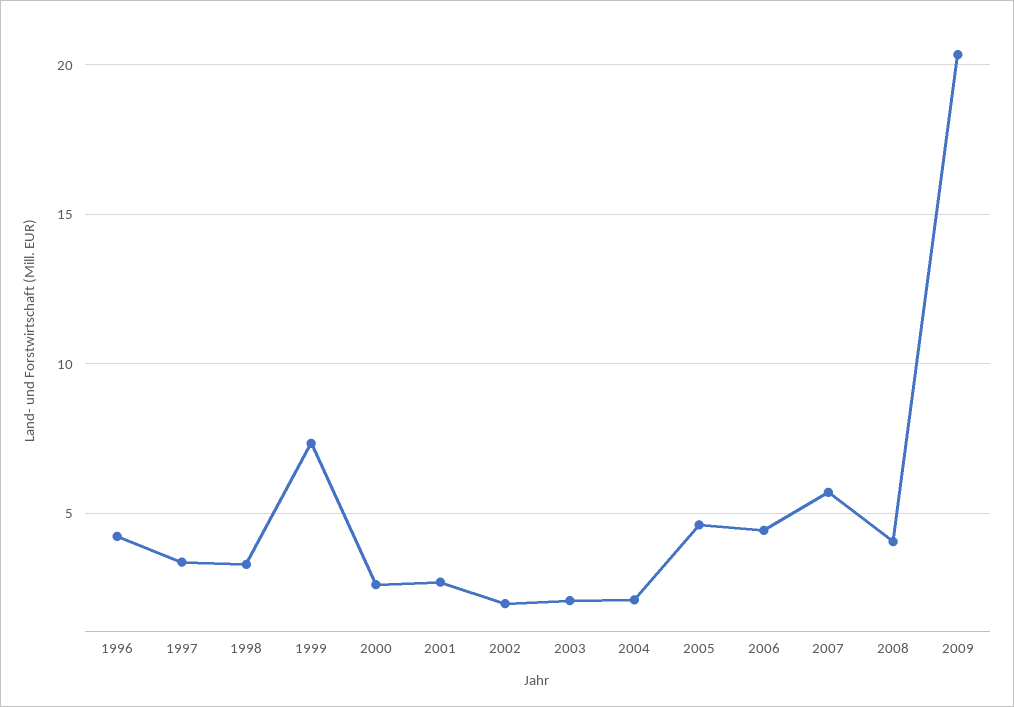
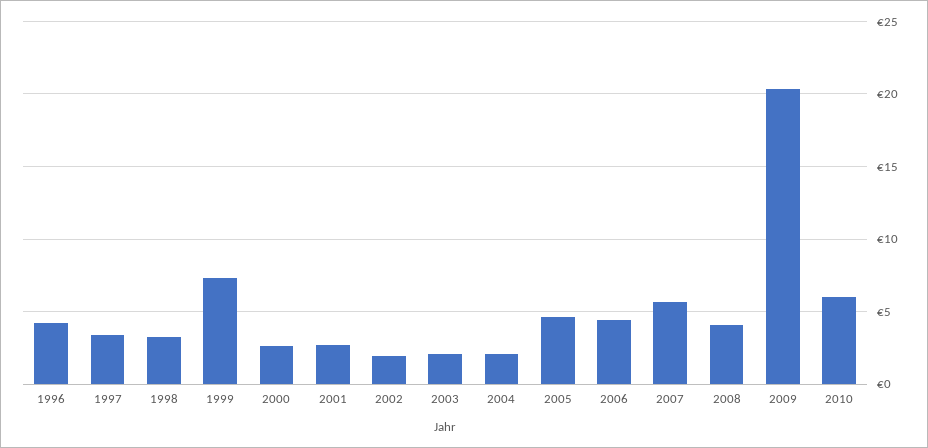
2010: none -> 6

